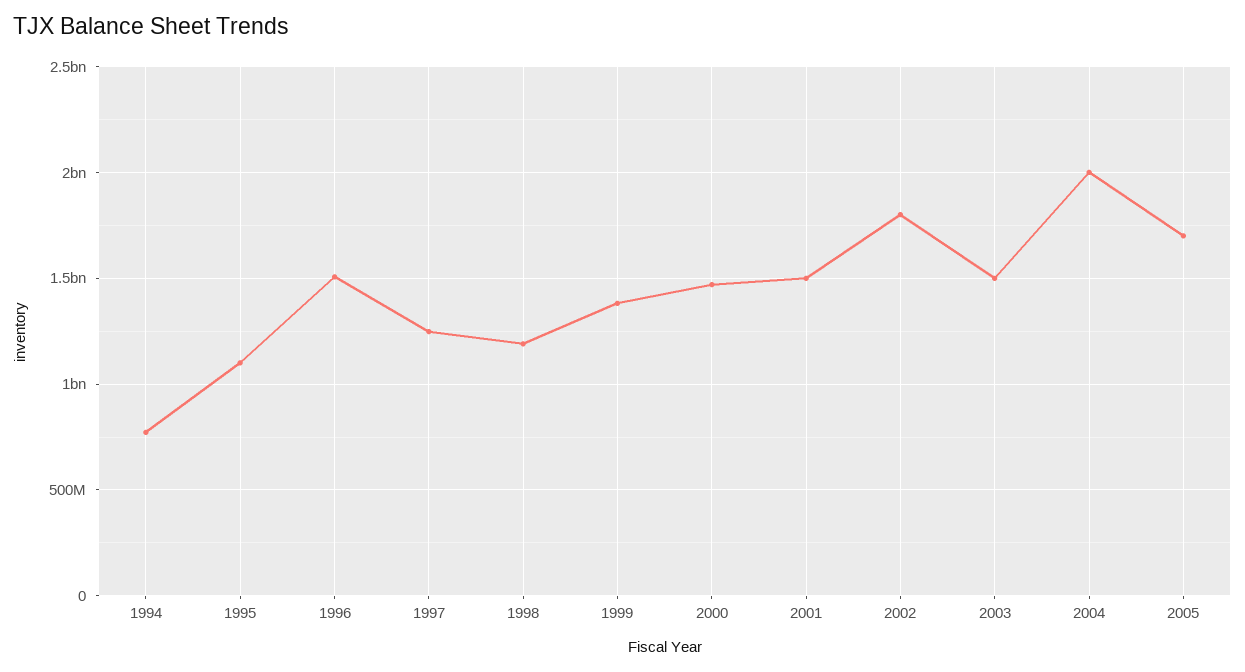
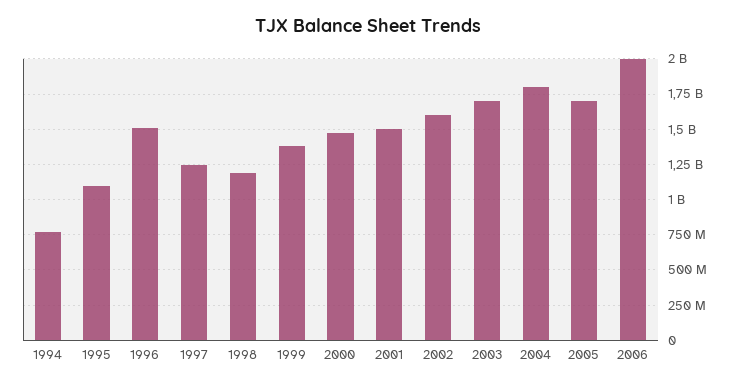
2002: 1800000000 -> 1600000000
2003: 1500000000 -> 1700000000
2004: 2000000000 -> 1800000000
2006: none -> 2000000000

